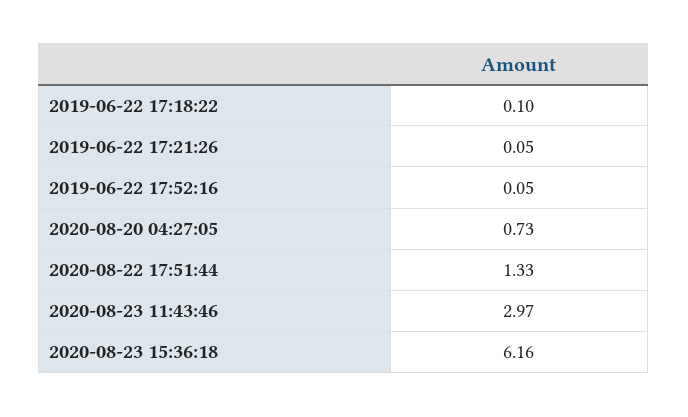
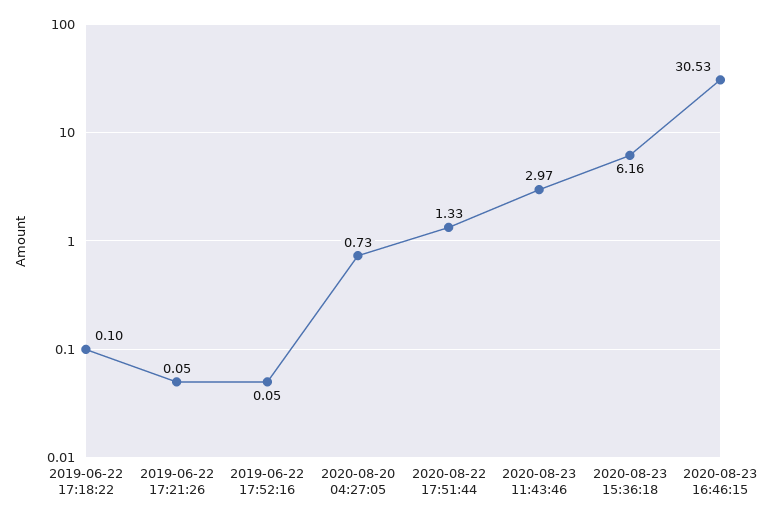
2020-08-23 16:46:15: none -> 30.53

